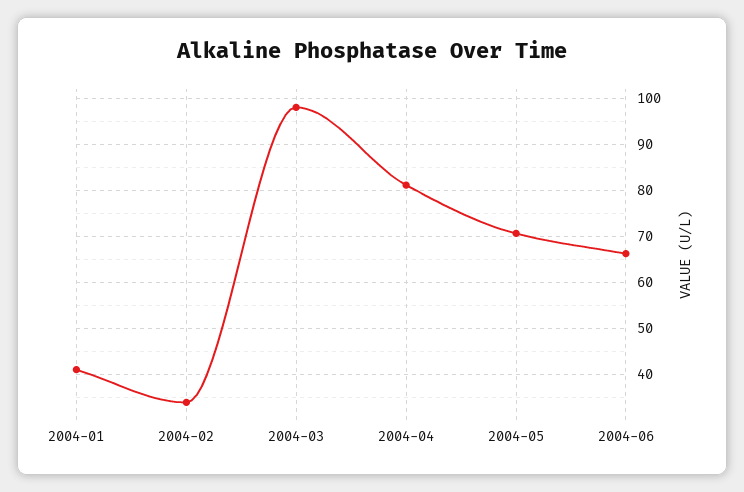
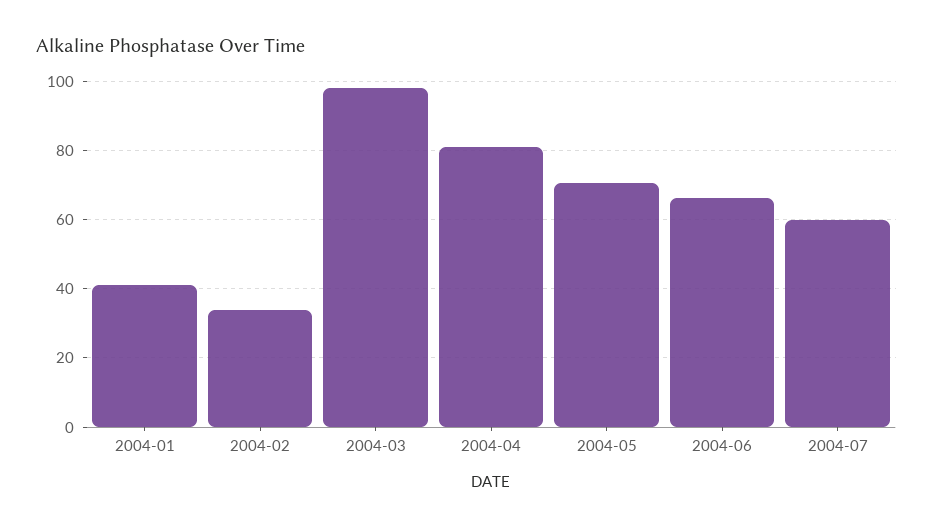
2004-07: none -> 60

